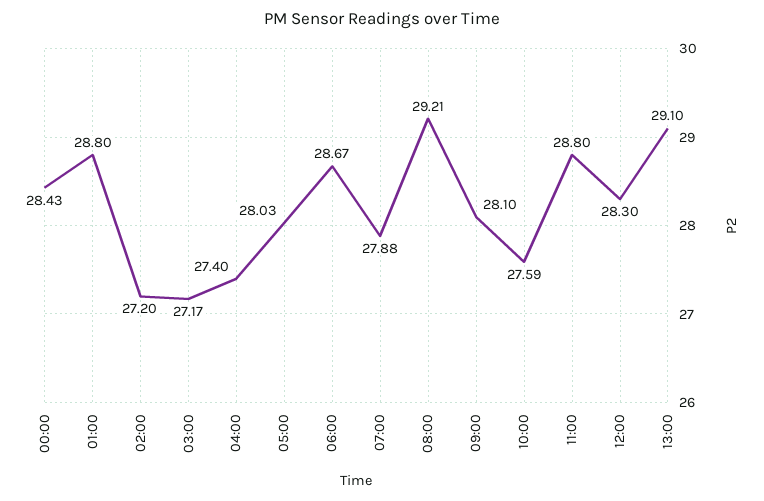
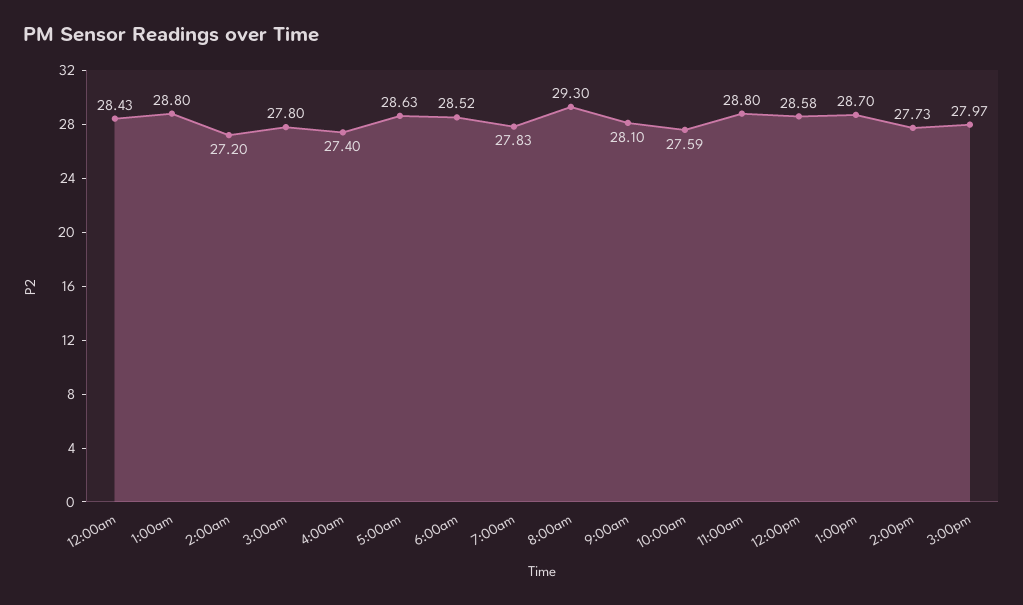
03:00: 27.17 -> 27.8
05:00: 28.03 -> 28.63
06:00: 28.67 -> 28.52
07:00: 27.88 -> 27.83
08:00: 29.21 -> 29.3
12:00: 28.3 -> 28.58
13:00: 29.1 -> 28.7
2:00pm: none -> 27.73
3:00pm: none -> 27.97

